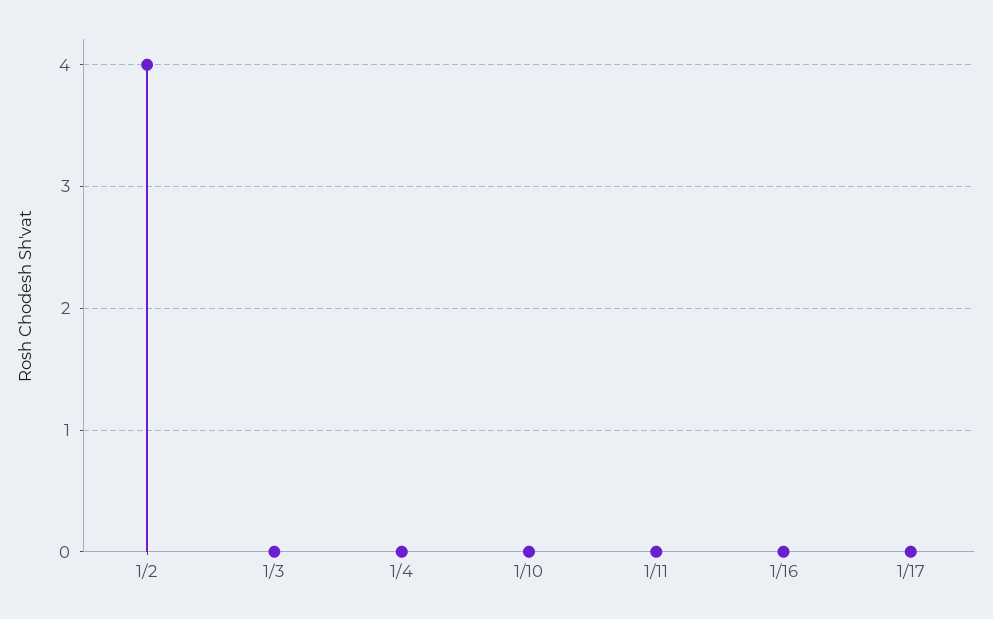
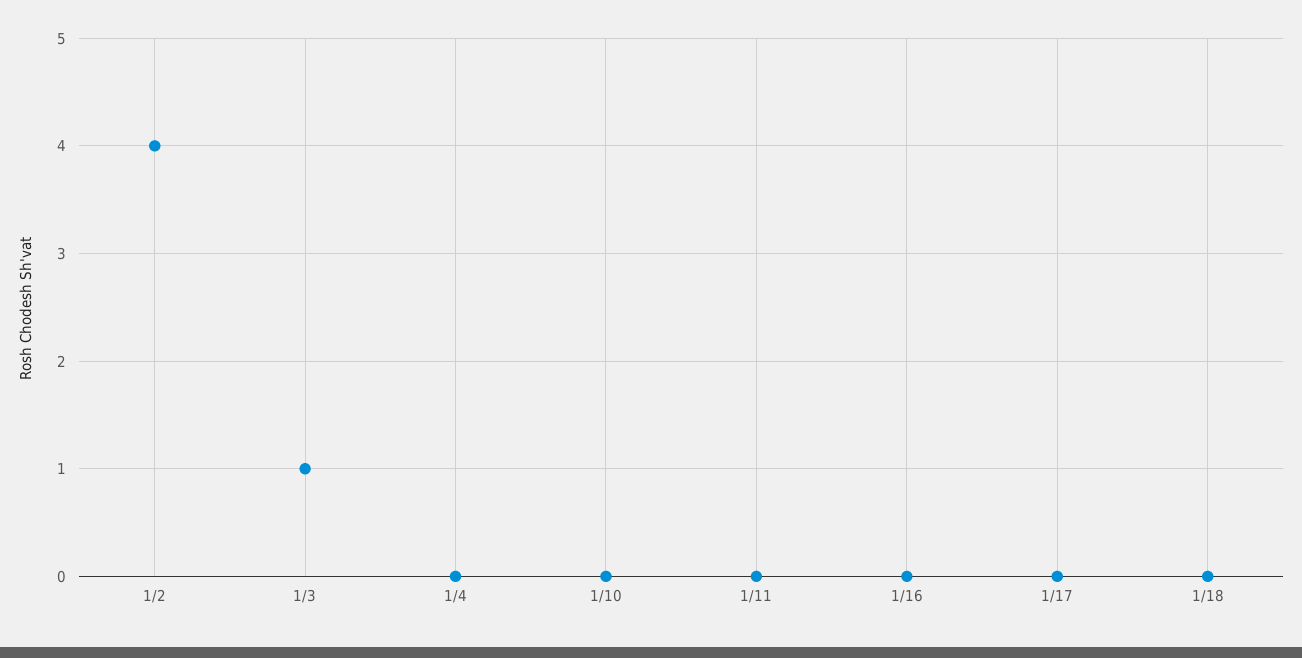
1/3: 0 -> 1
1/18: none -> 0

